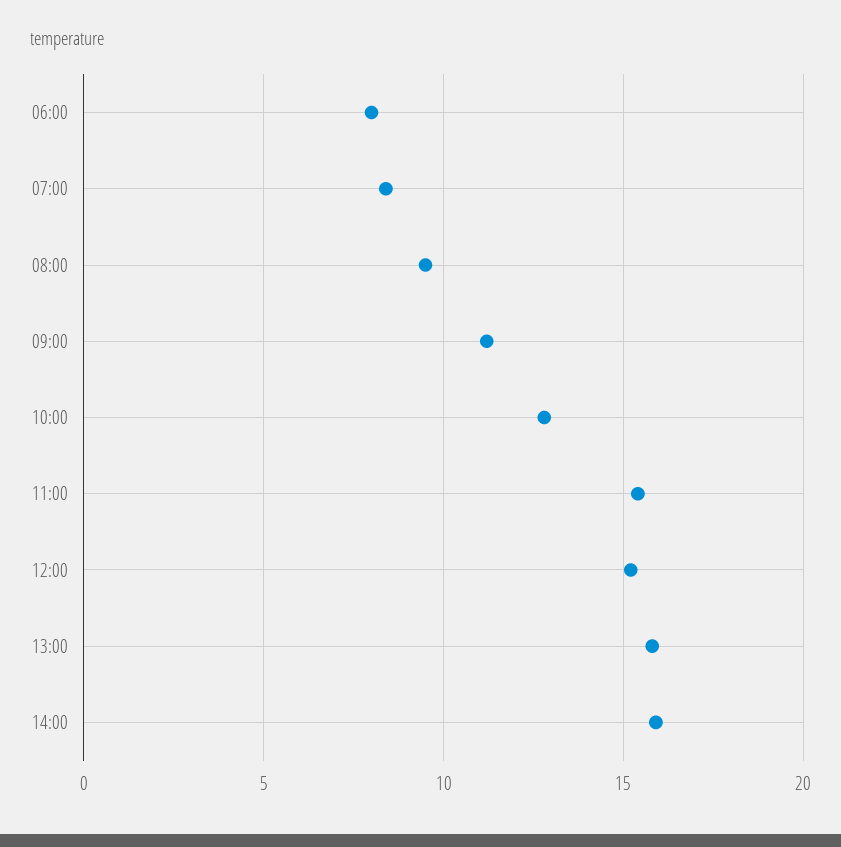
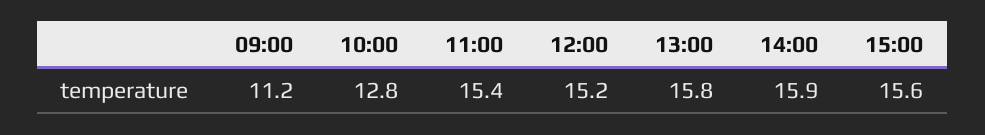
06:00: 8 -> none
07:00: 8.5 -> none
08:00: 9.5 -> none
15:00: none -> 15.6

